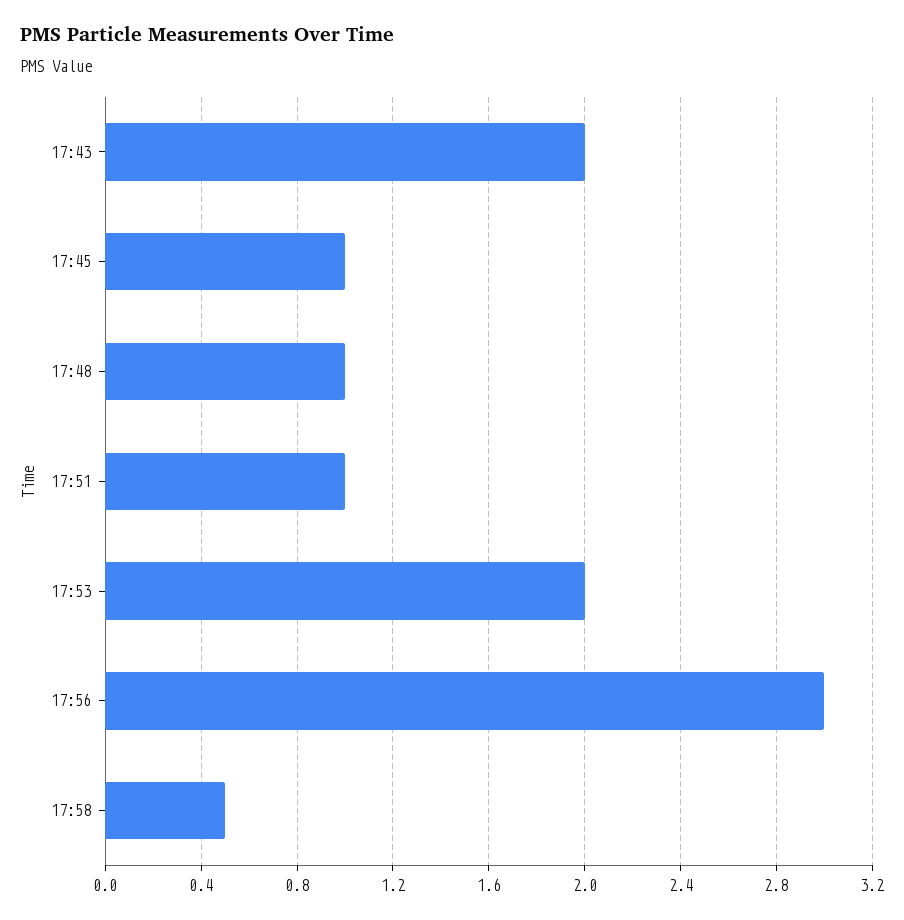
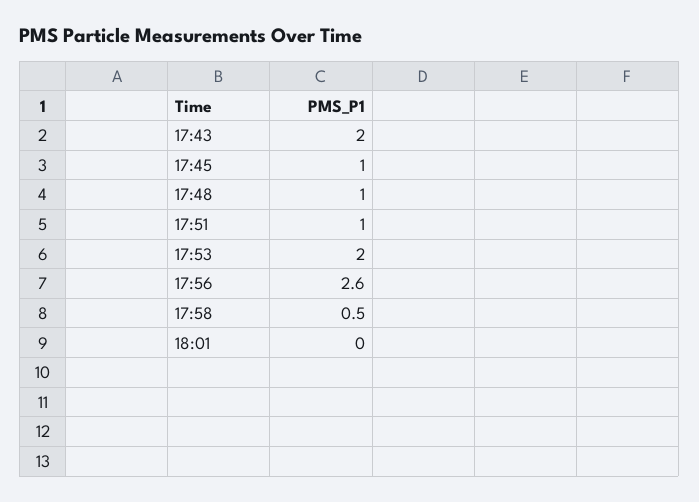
17:56: 3 -> 2.6
18:01: none -> 0

